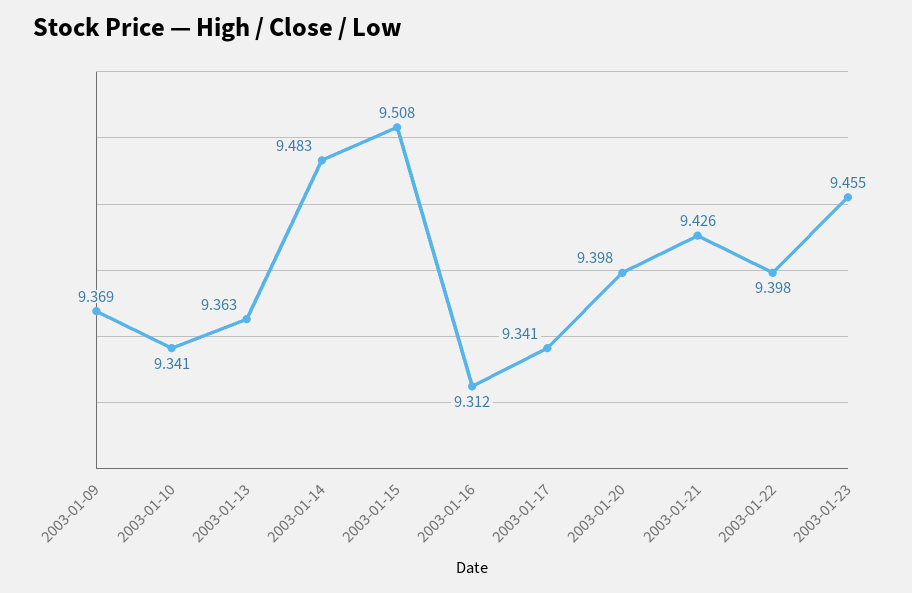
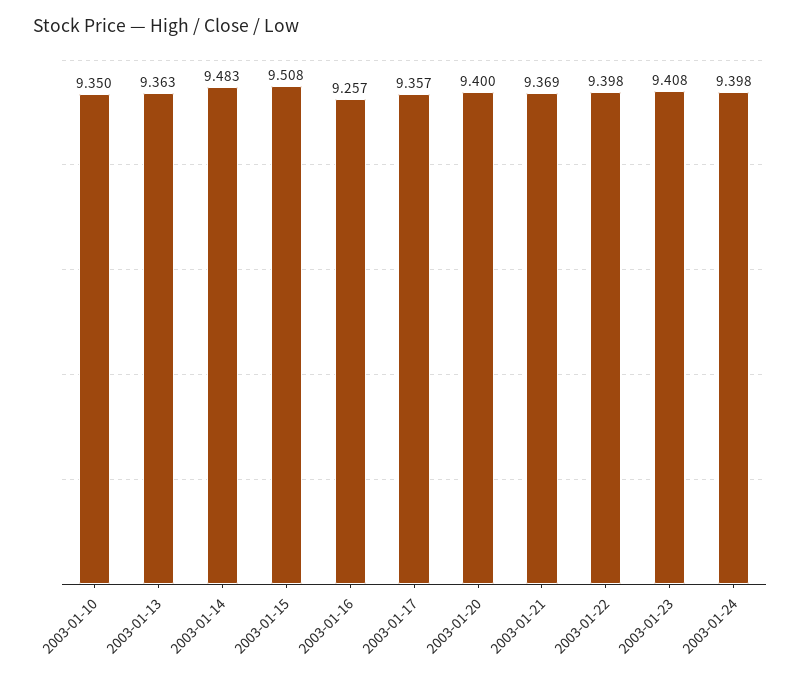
2003-01-09: 9.369 -> none
2003-01-10: 9.341 -> 9.35
2003-01-16: 9.312 -> 9.257
2003-01-17: 9.341 -> 9.357
2003-01-20: 9.398 -> 9.4
2003-01-21: 9.426 -> 9.369
2003-01-23: 9.455 -> 9.408
2003-01-24: none -> 9.398

